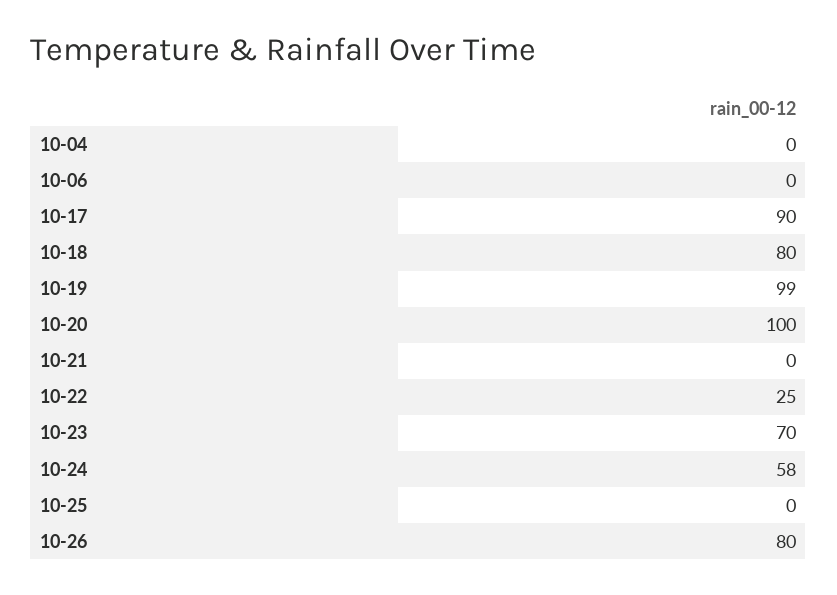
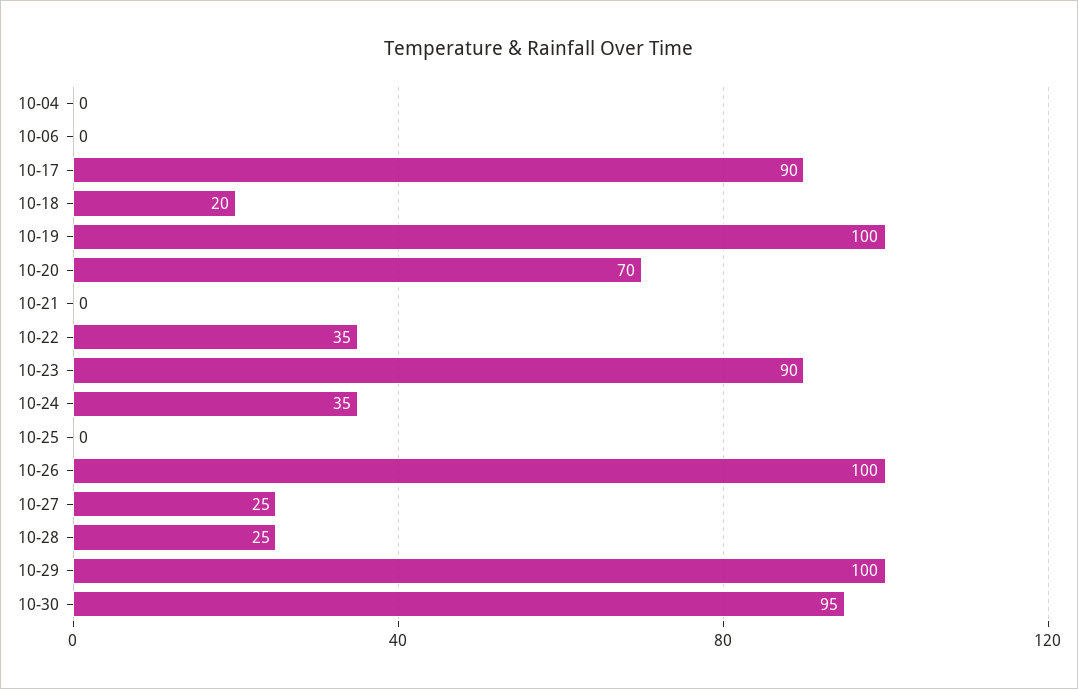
10-18: 80 -> 20
10-19: 99 -> 100
10-20: 100 -> 70
10-22: 25 -> 35
10-23: 70 -> 90
10-24: 58 -> 35
10-26: 80 -> 100
10-27: none -> 25
10-28: none -> 25
10-29: none -> 100
10-30: none -> 95

